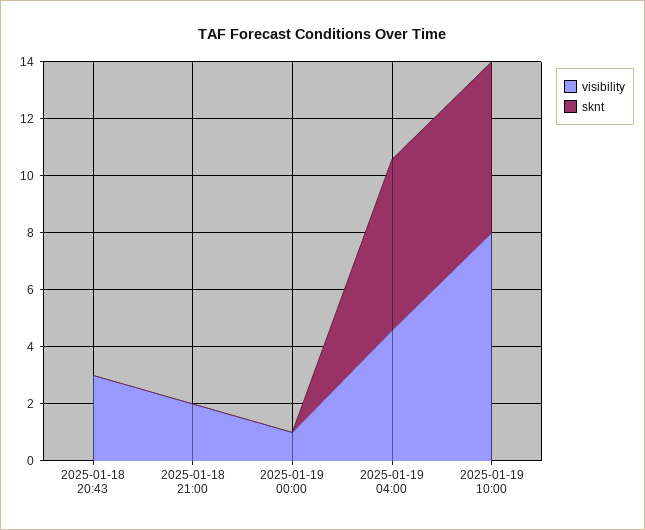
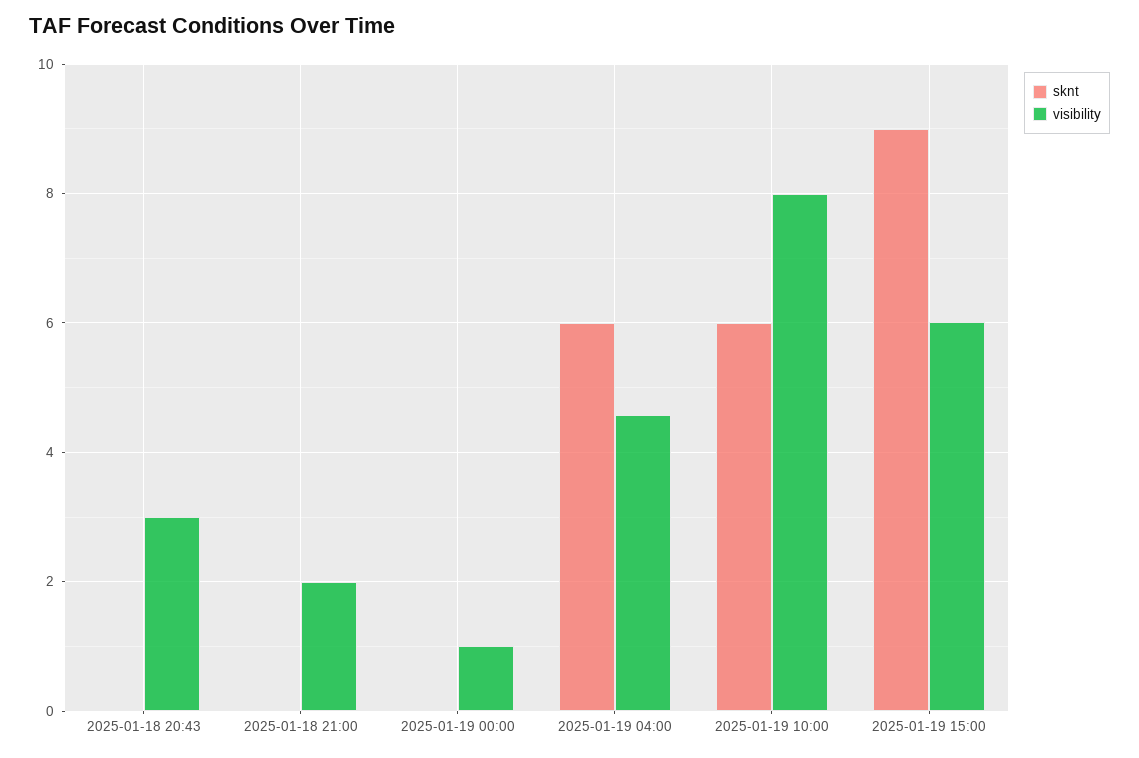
sknt, 2025-01-19 15:00: none -> 9
visibility, 2025-01-19 15:00: none -> 6

